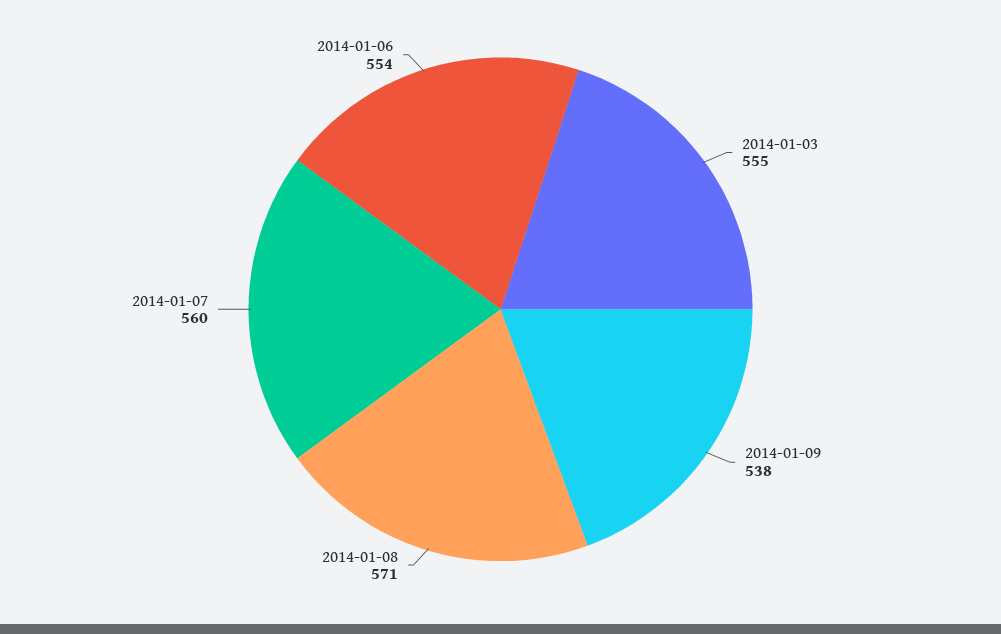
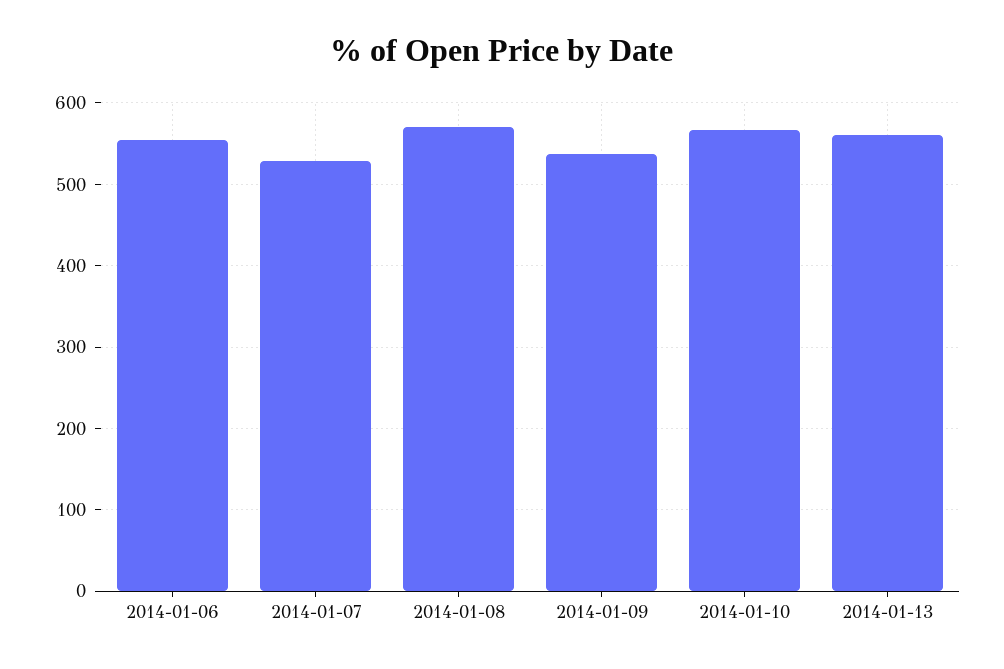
2014-01-03: 555 -> none
2014-01-07: 560 -> 530
2014-01-10: none -> 570
2014-01-13: none -> 560

